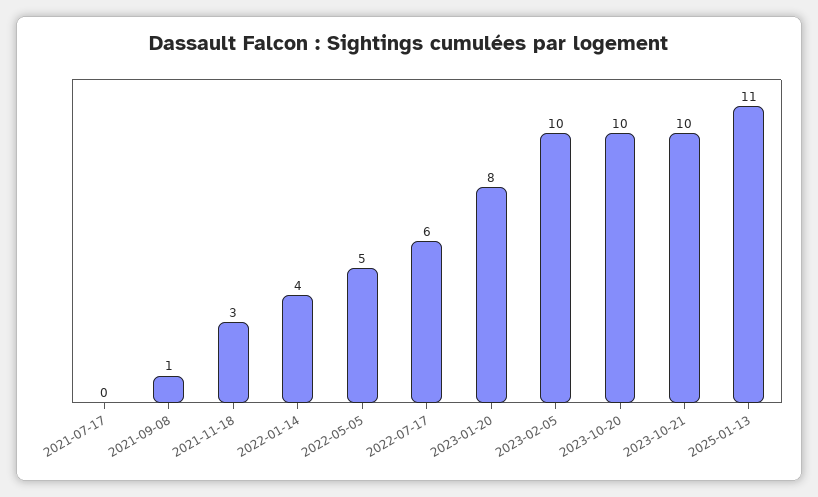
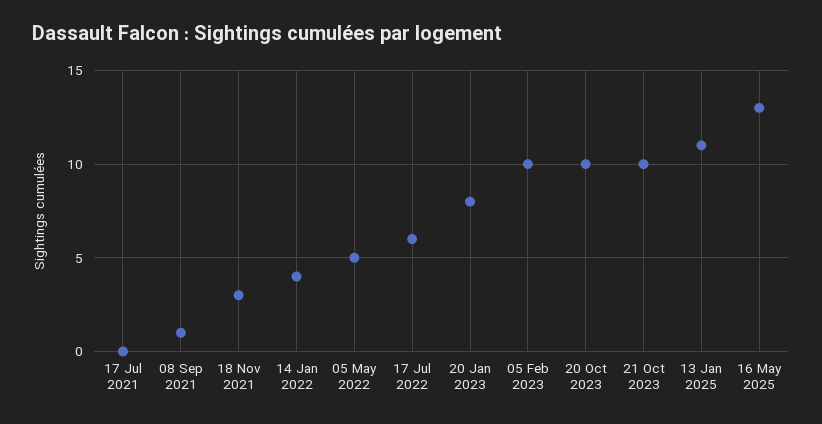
16 May 2025: none -> 13

